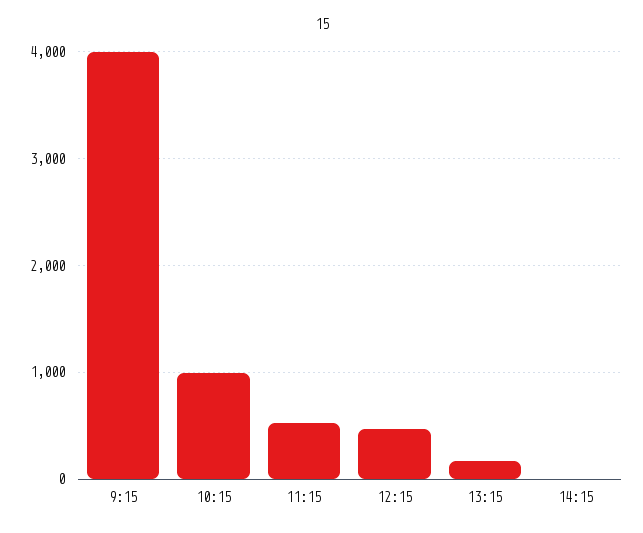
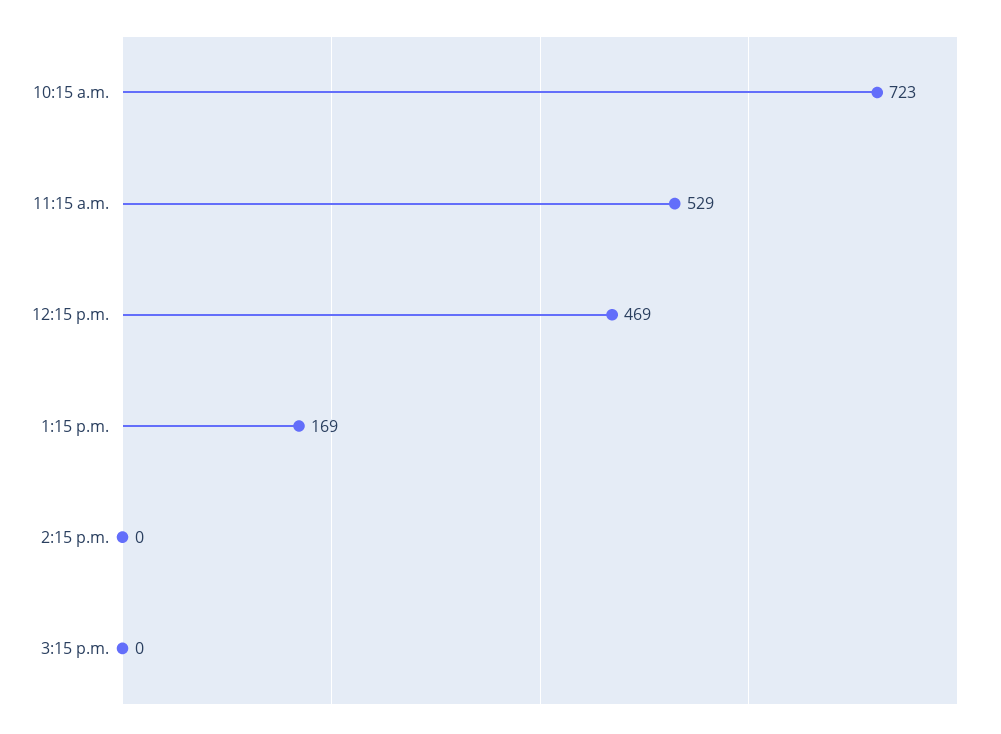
9:15: 4000 -> none
10:15: 1000 -> 723
3:15 p.m.: none -> 0

